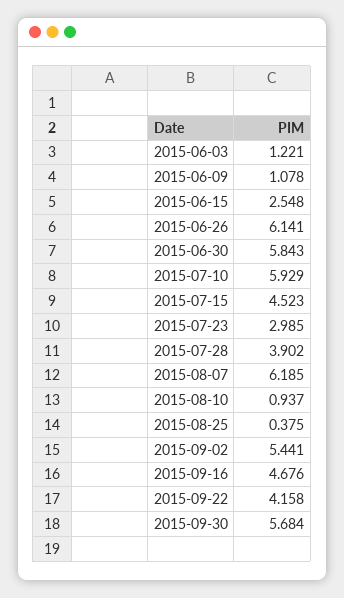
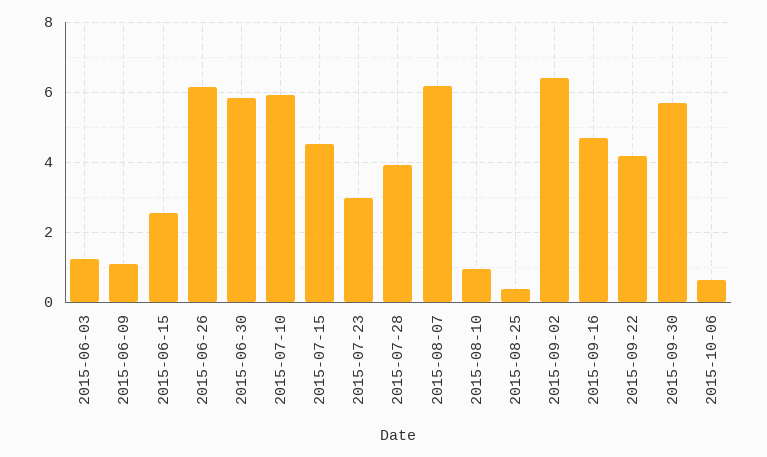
2015-09-02: 5.441 -> 6.4
2015-10-06: none -> 0.6

